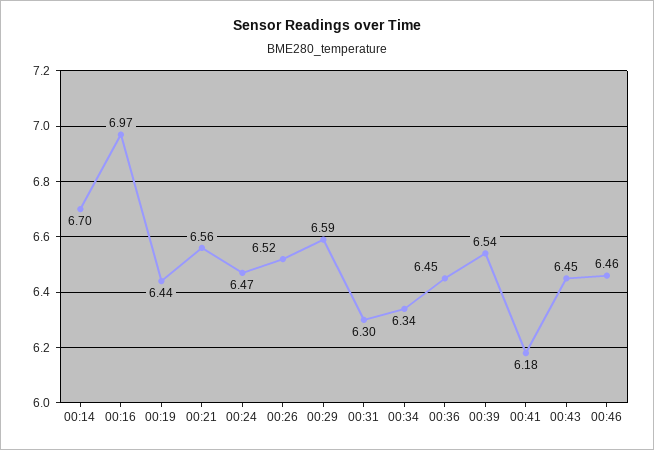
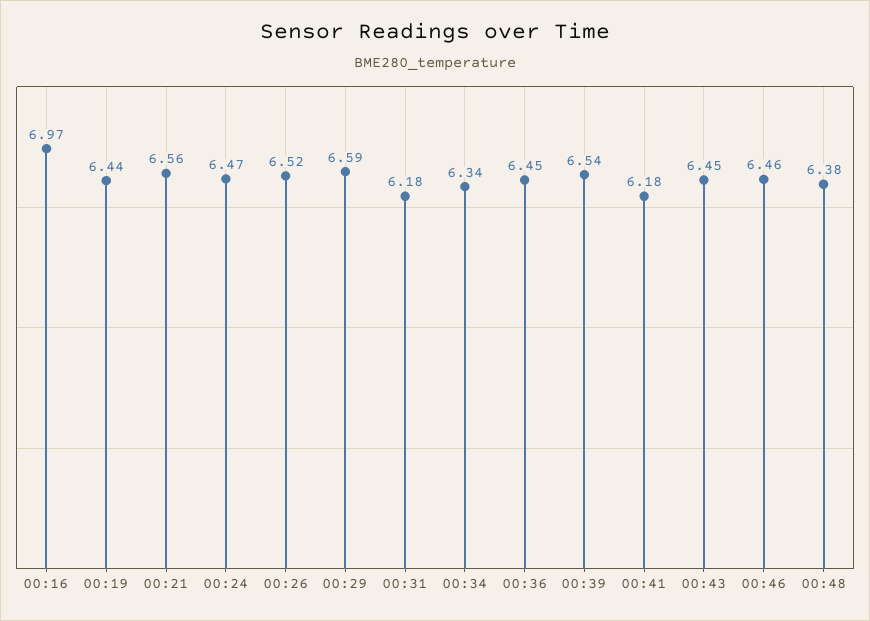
00:14: 6.7 -> none
00:31: 6.3 -> 6.18
00:48: none -> 6.38

